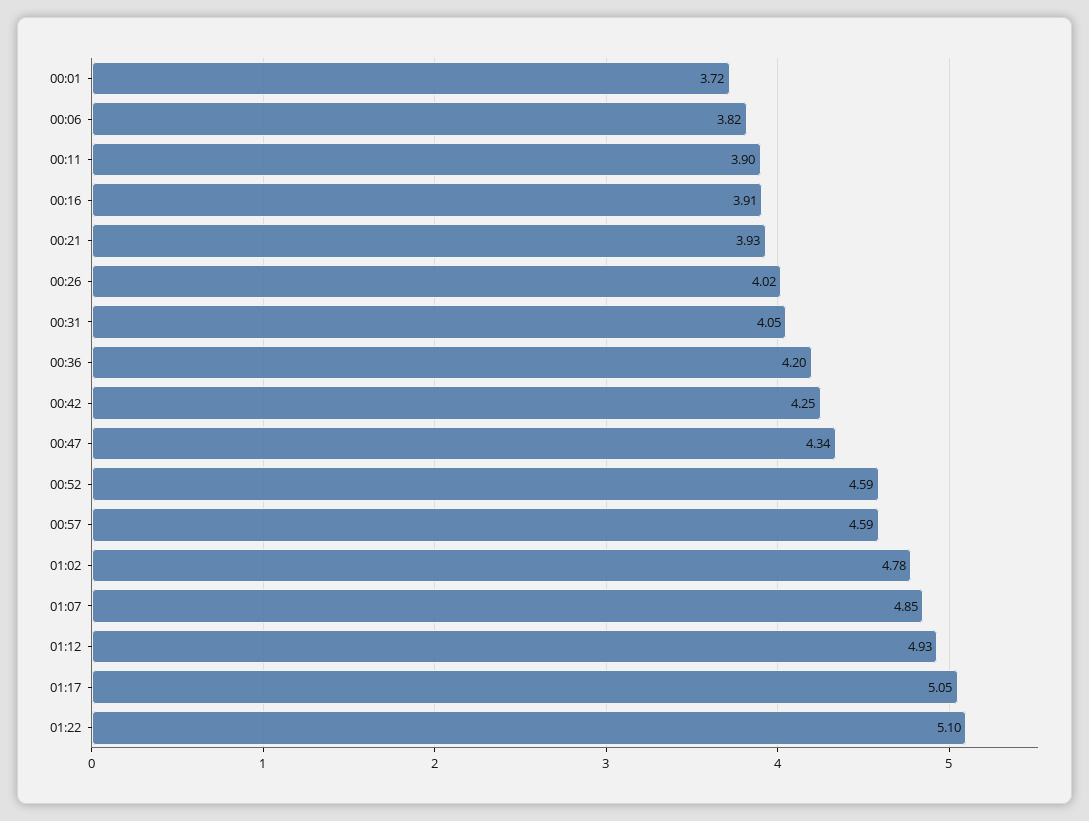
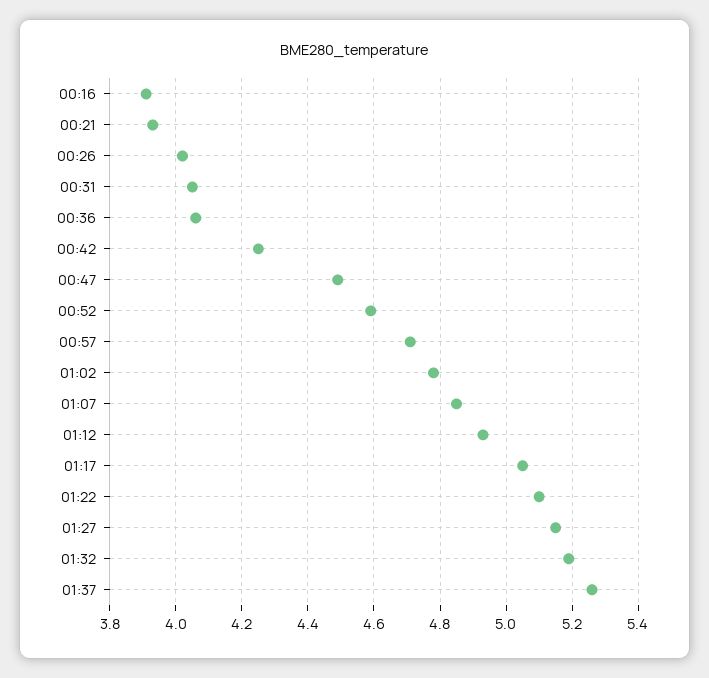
00:01: 3.72 -> none
00:06: 3.82 -> none
00:11: 3.9 -> none
00:36: 4.2 -> 4.05
00:47: 4.34 -> 4.5
00:57: 4.59 -> 4.7
01:27: none -> 5.15
01:32: none -> 5.2
01:37: none -> 5.25

